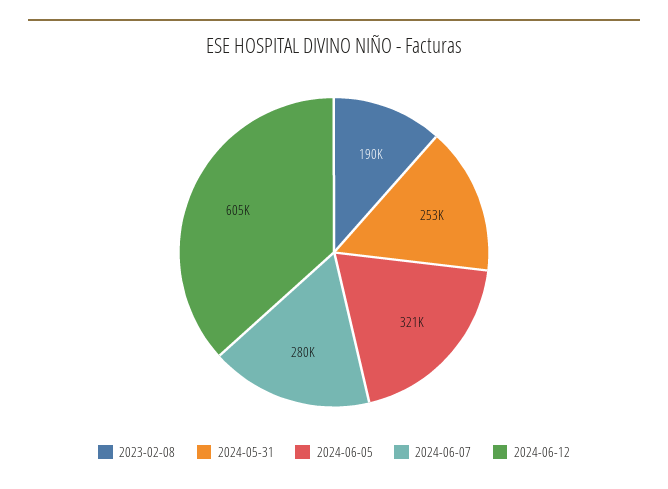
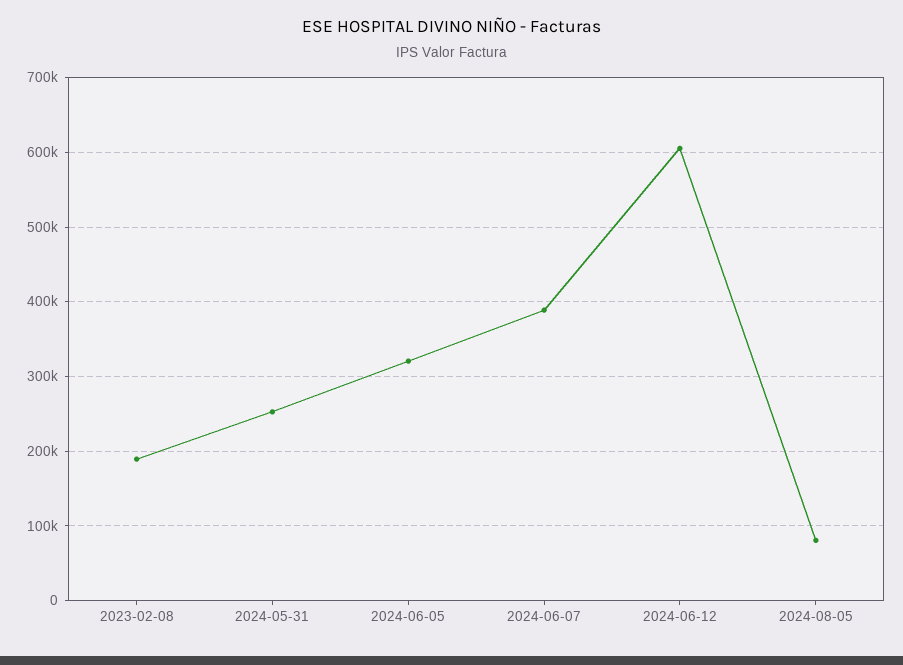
2024-06-07: 280000 -> 390000
2024-08-05: none -> 80000

